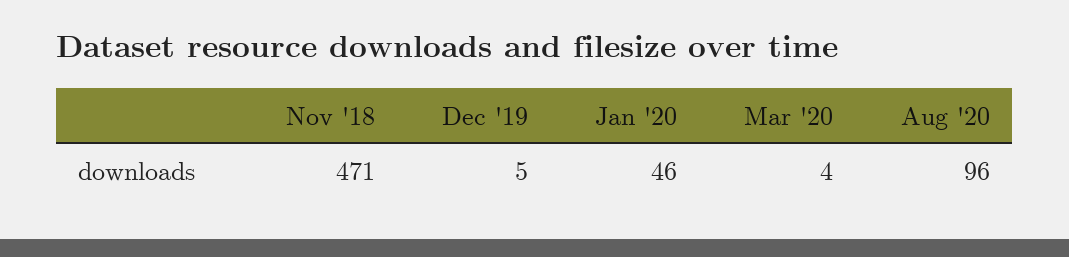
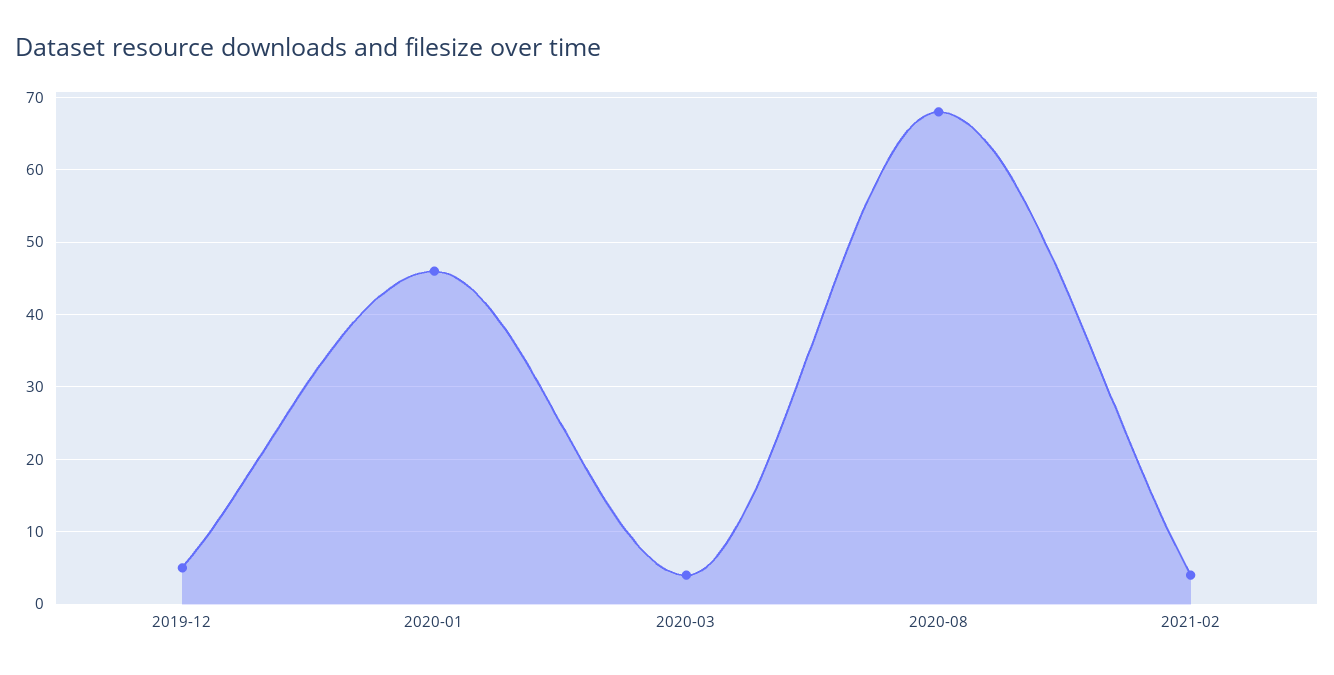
Nov '18: 471 -> none
Aug '20: 96 -> 68
2021-02: none -> 4

